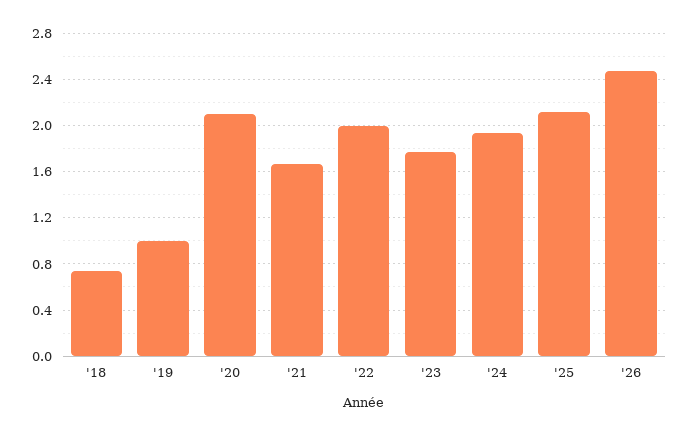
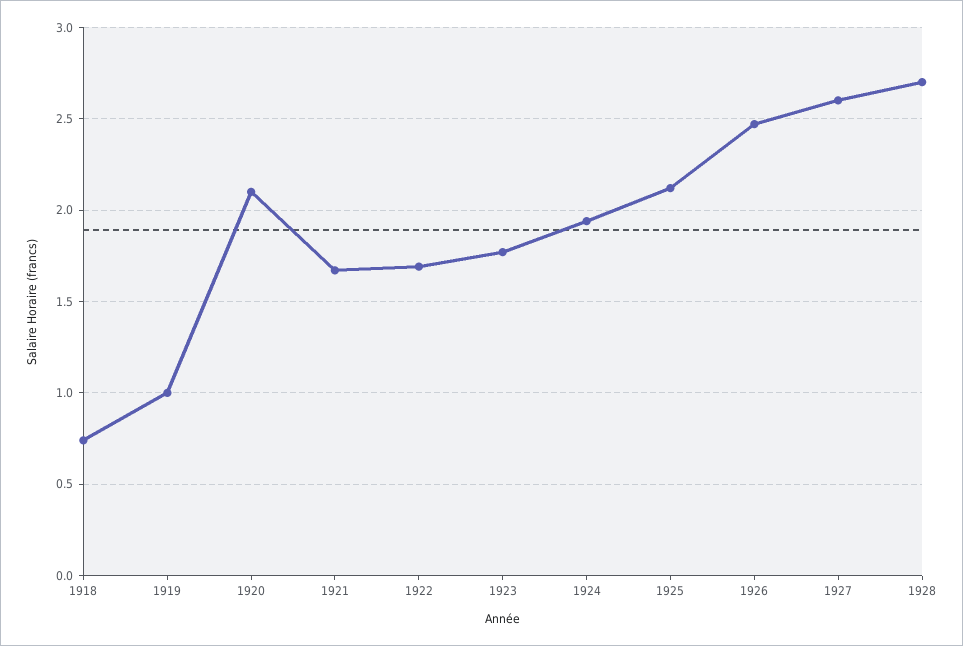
'22: 2 -> 1.7
1927: none -> 2.6
1928: none -> 2.7

